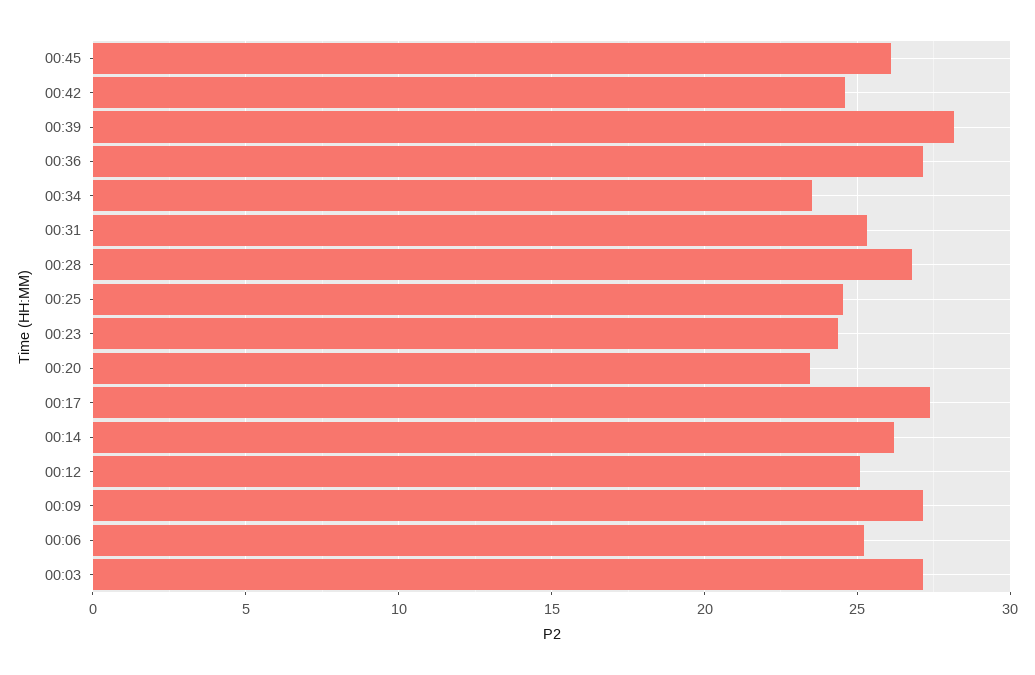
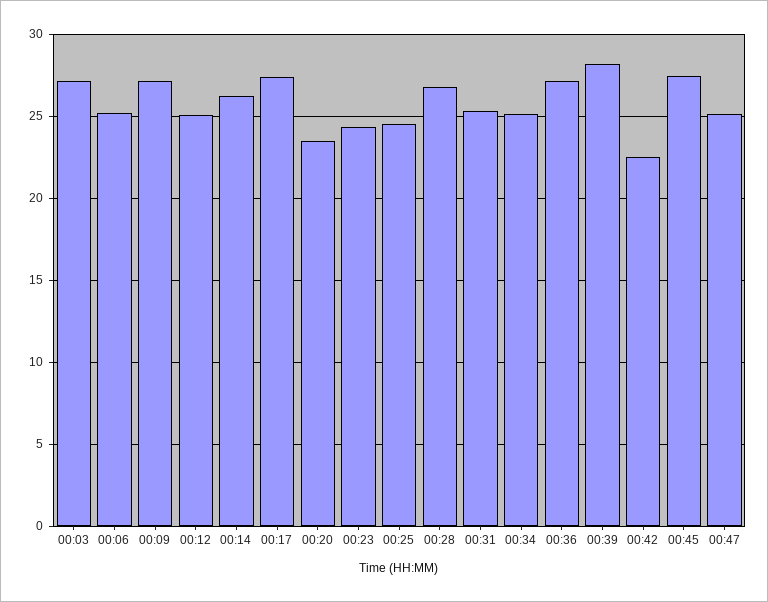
00:45: 26 -> 27.5
00:42: 24.5 -> 22.5
00:34: 23.5 -> 25
00:47: none -> 25

